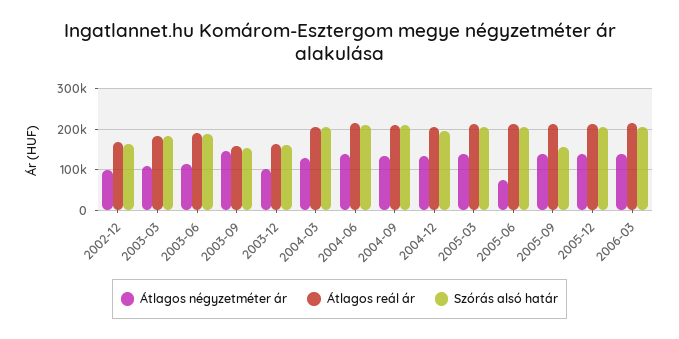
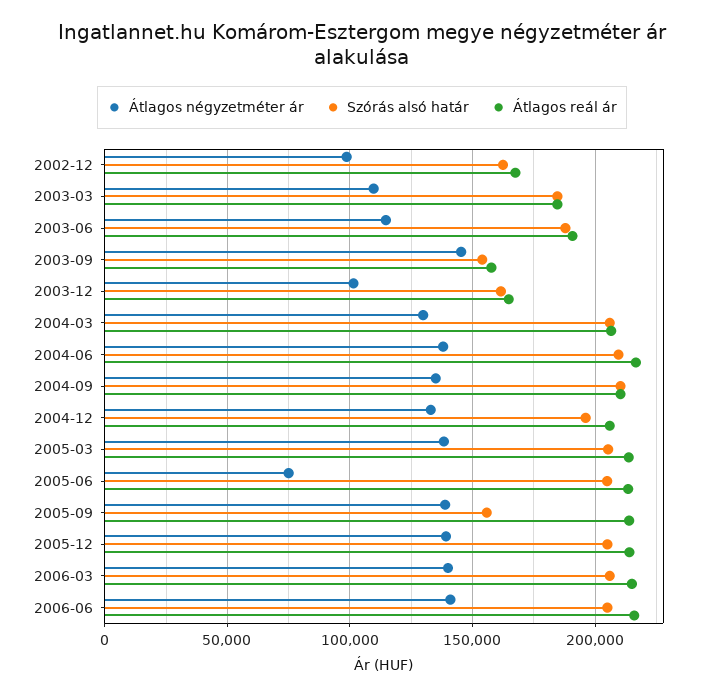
Átlagos négyzetméter ár, 2006-06: none -> 140000
Szórás alsó határ, 2006-06: none -> 205000
Átlagos reál ár, 2006-06: none -> 215000

